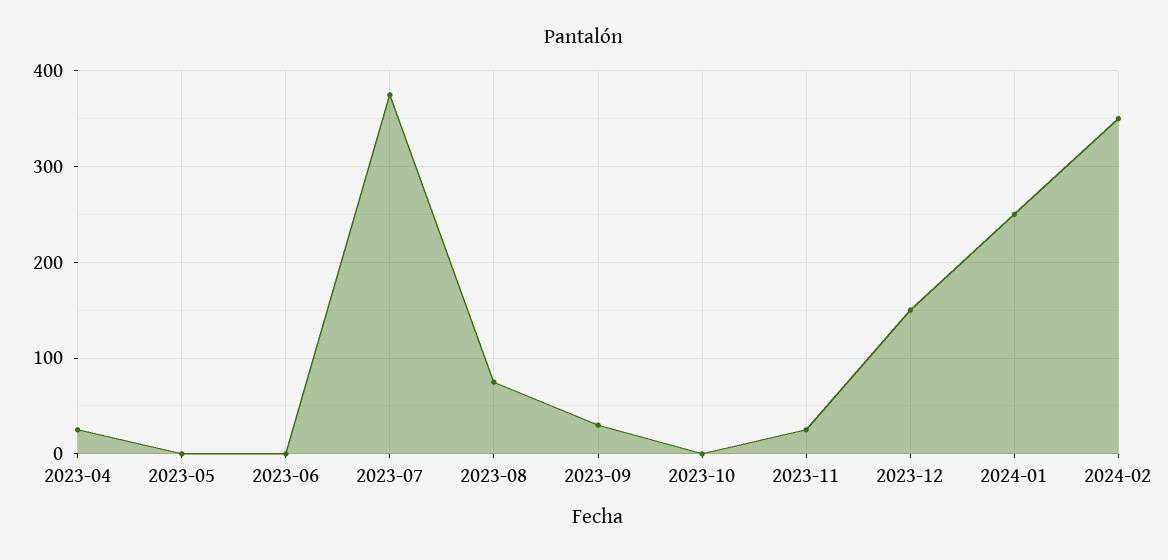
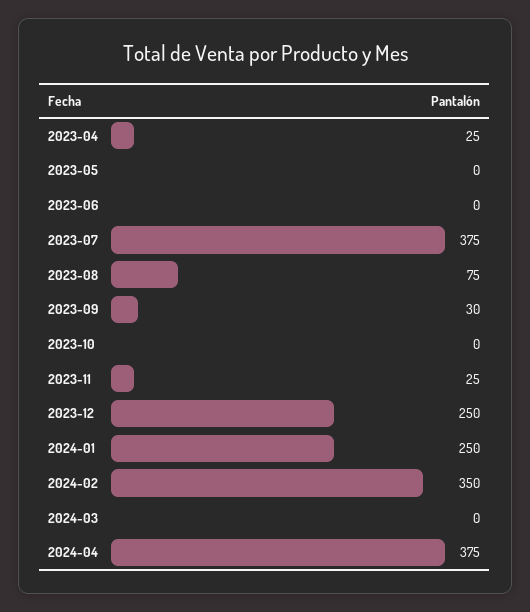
2023-12: 150 -> 250
2024-03: none -> 0
2024-04: none -> 375

